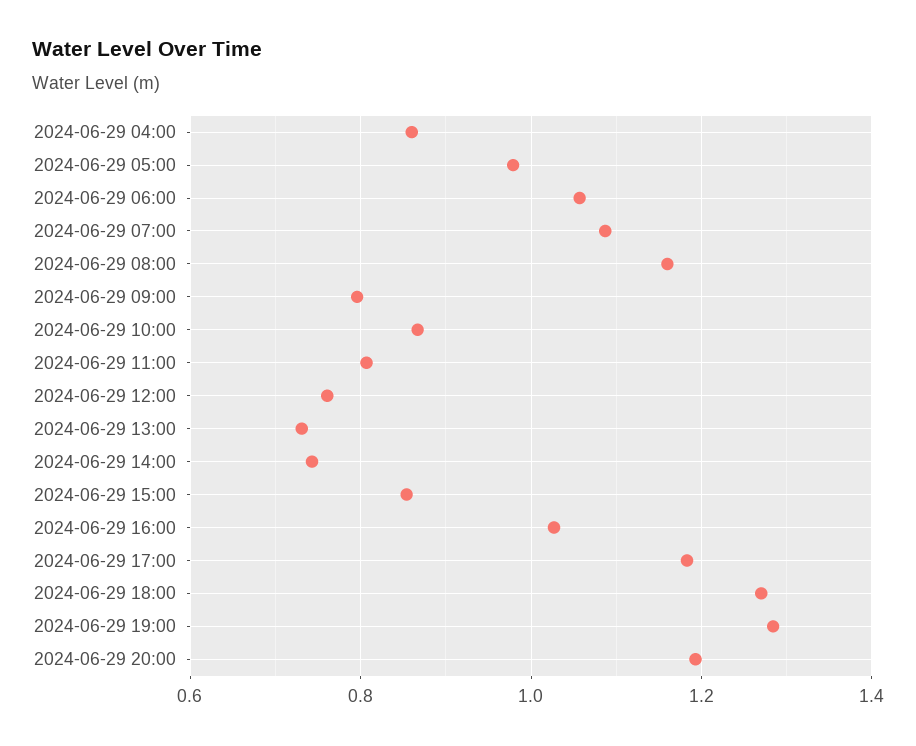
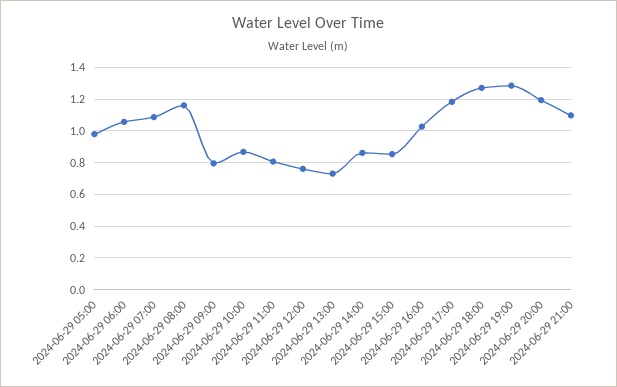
2024-06-29 04:00: 0.86 -> none
2024-06-29 14:00: 0.74 -> 0.85
2024-06-29 21:00: none -> 1.1

